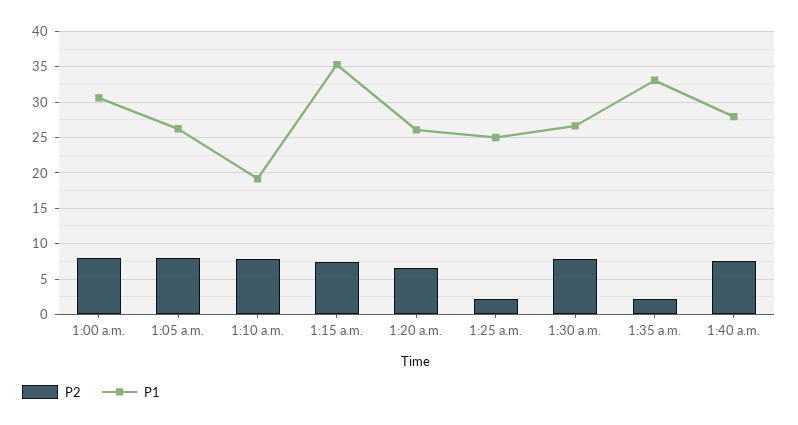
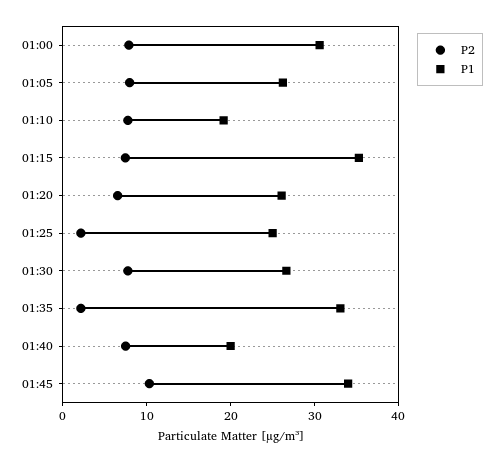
P1, 1:40 a.m.: 28 -> 20
P2, 01:45: none -> 10
P1, 01:45: none -> 34

